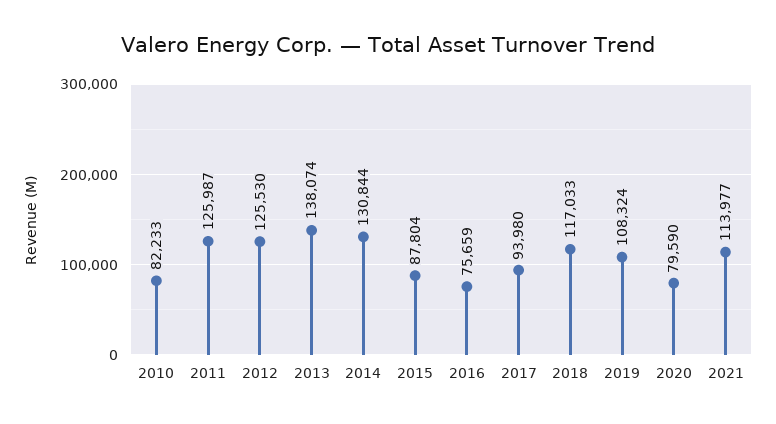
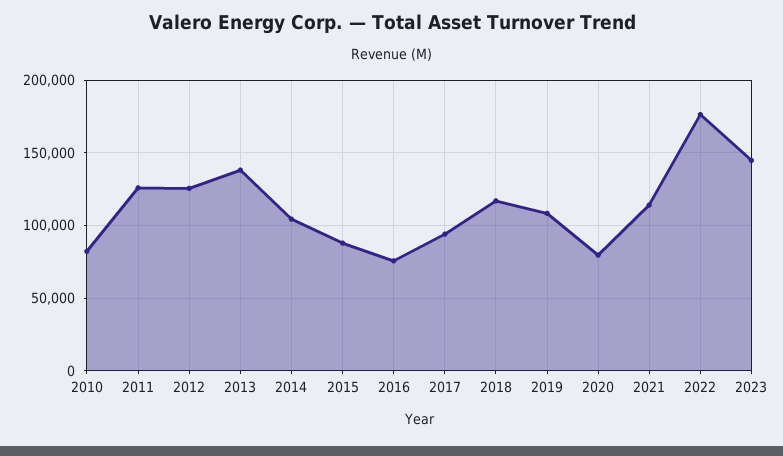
2014: 130844 -> 105000
2022: none -> 175000
2023: none -> 145000

